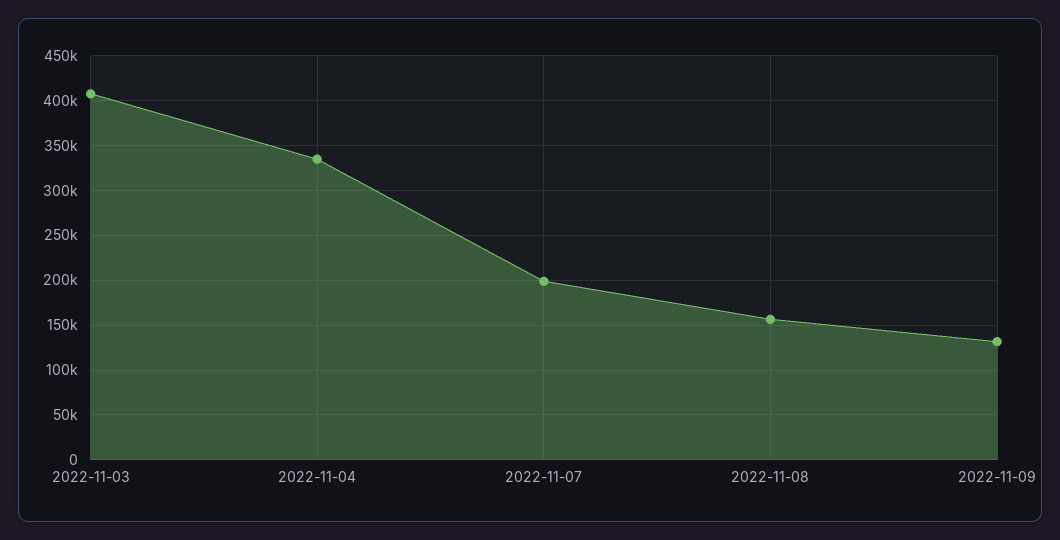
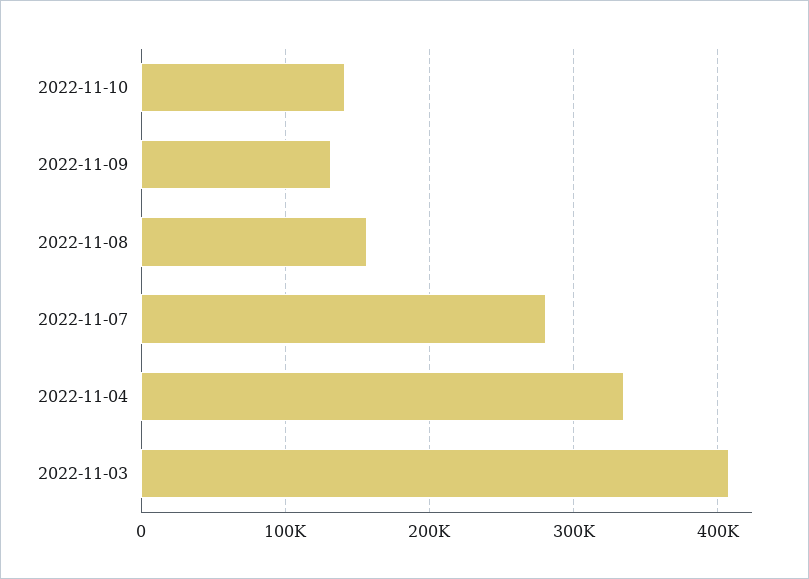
2022-11-07: 200000 -> 280000
2022-11-10: none -> 140000

